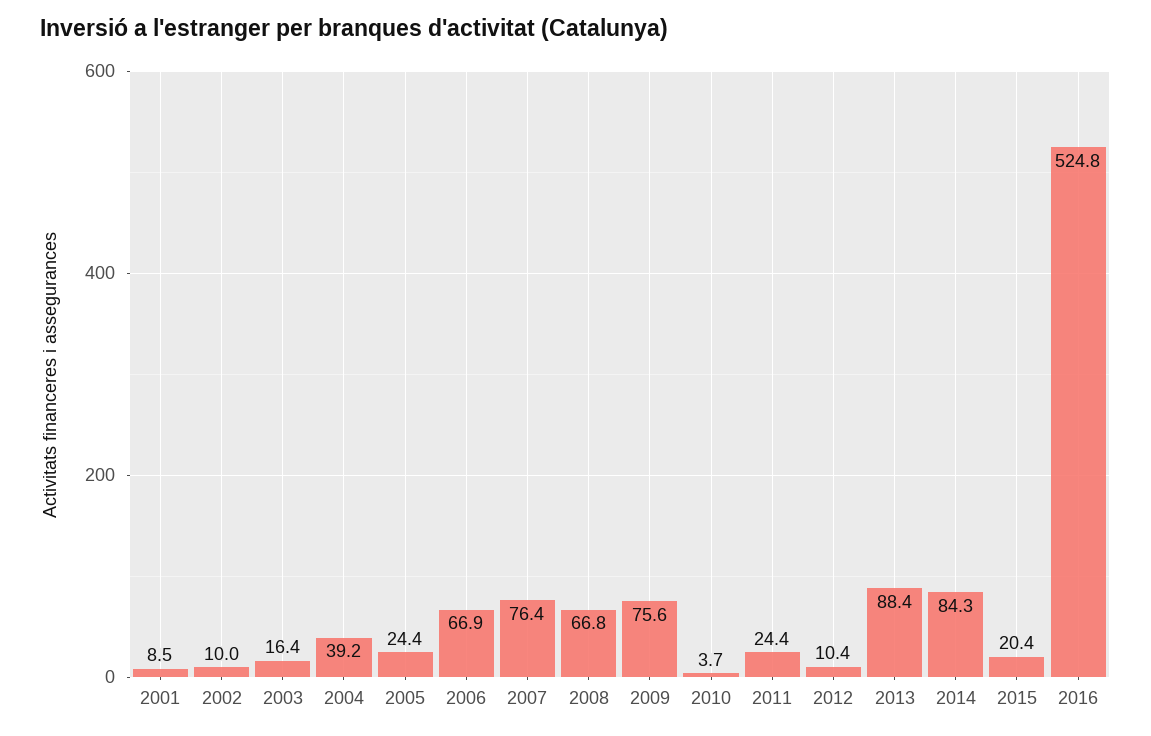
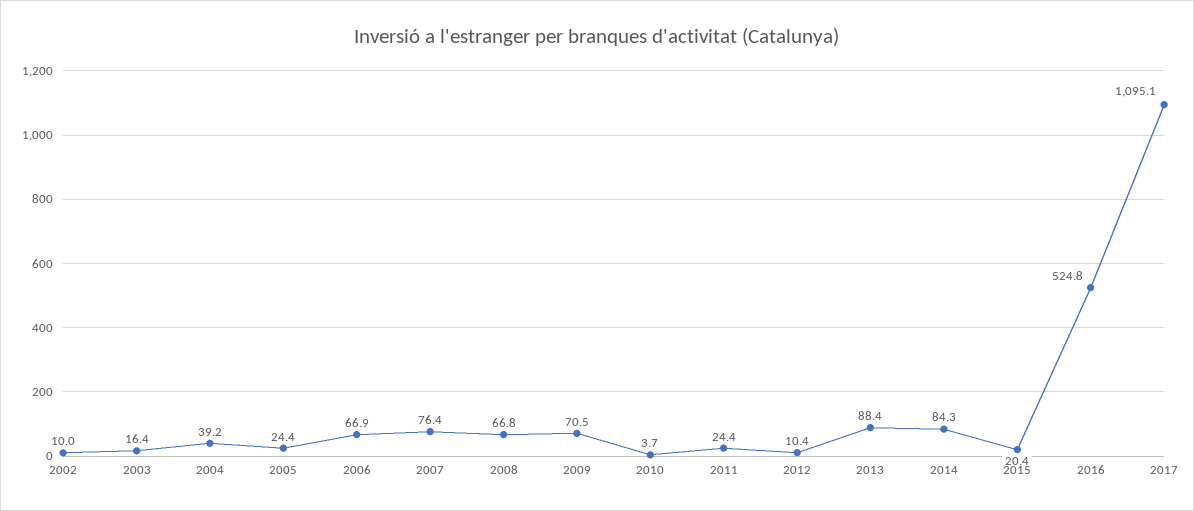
2001: 8.5 -> none
2009: 75.6 -> 70.5
2017: none -> 1095.1

